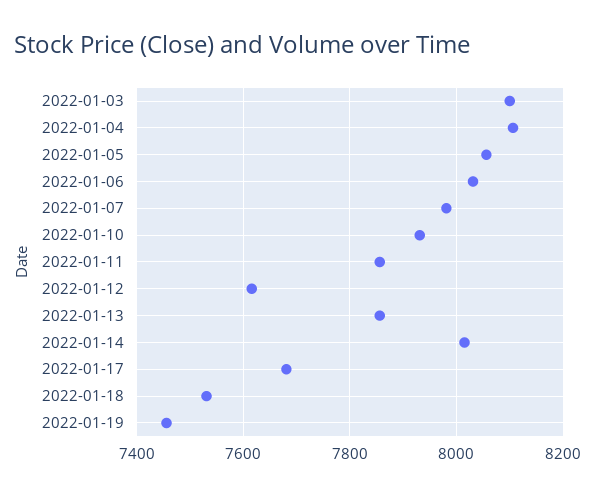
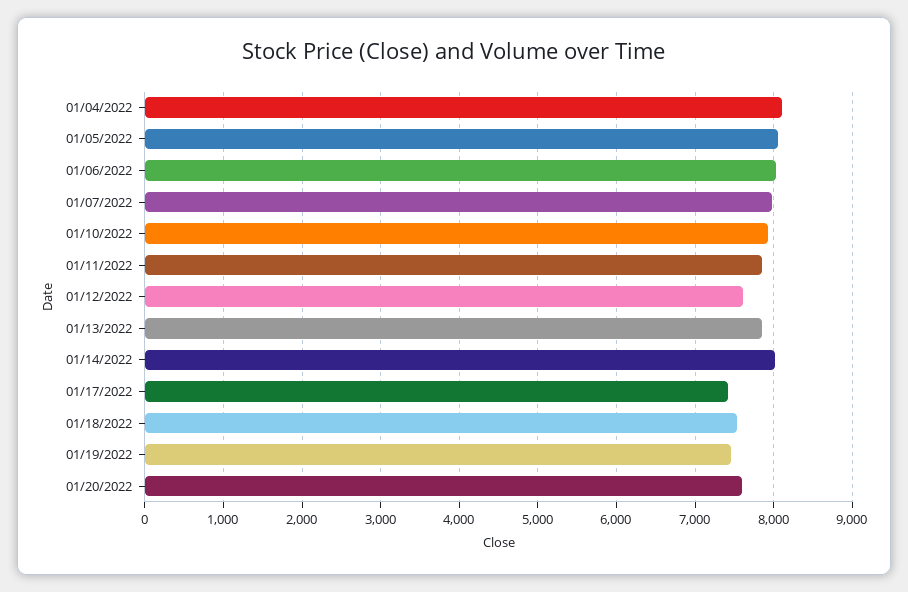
2022-01-03: 8100 -> none
2022-01-17: 7680 -> 7400
01/20/2022: none -> 7600

